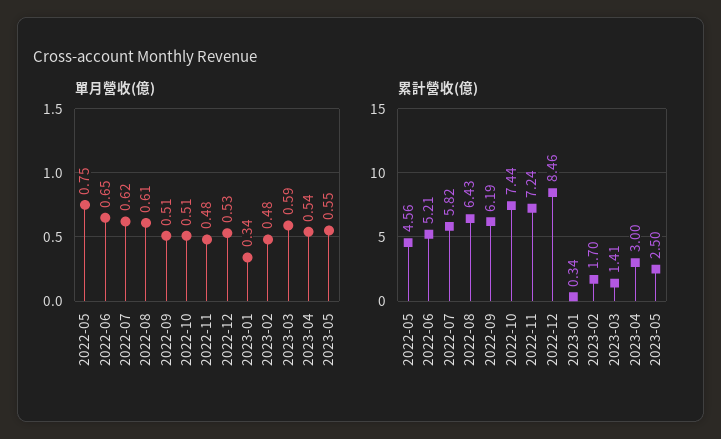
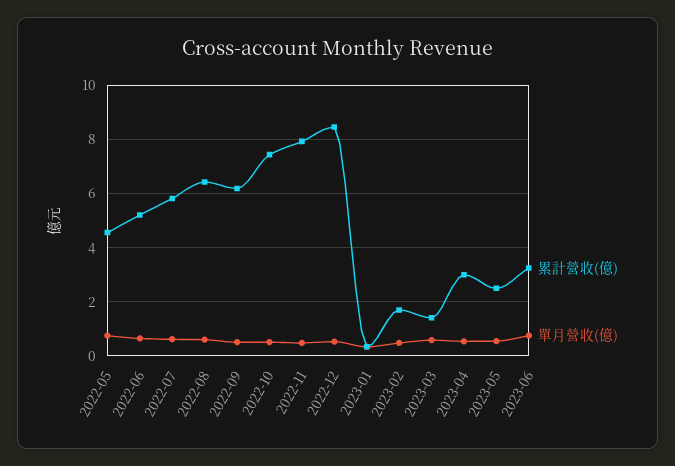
累計營收(億), 2022-11: 7.24 -> 8
累計營收(億), 2023-06: none -> 3.25
單月營收(億), 2023-06: none -> 0.75

